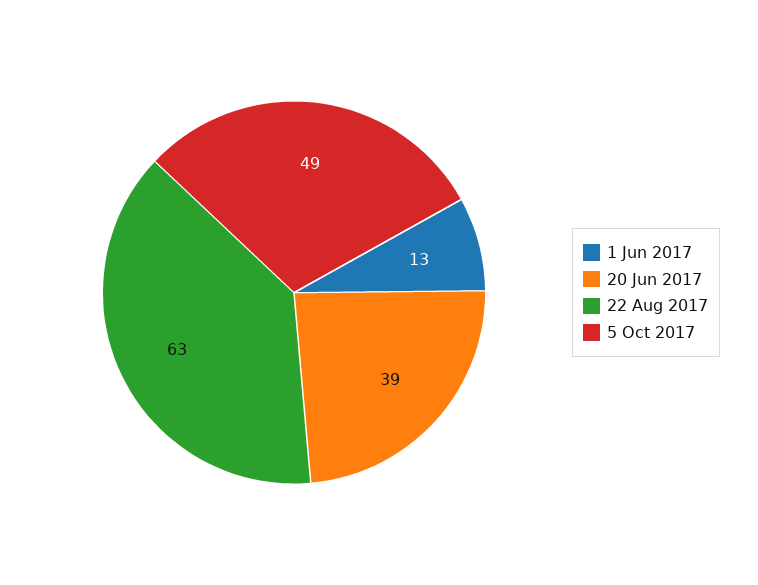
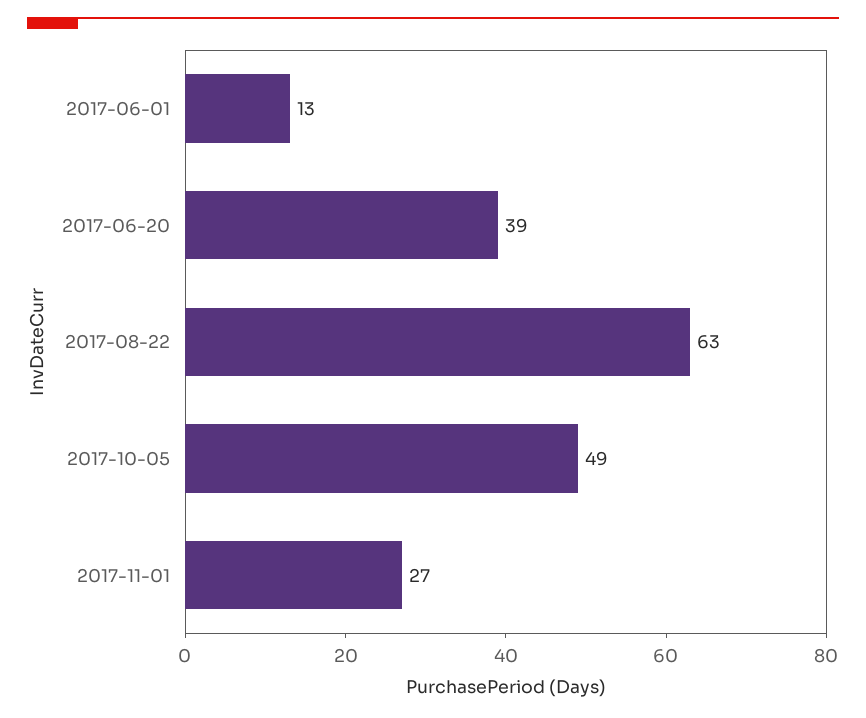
2017-11-01: none -> 27

